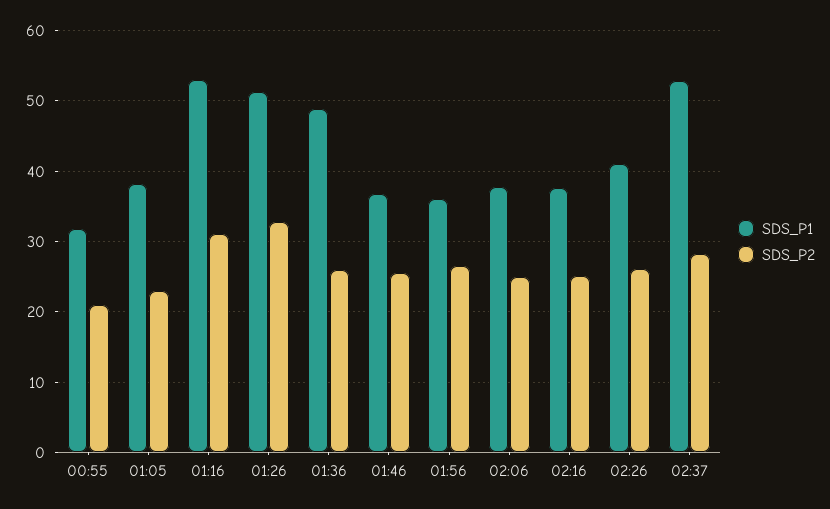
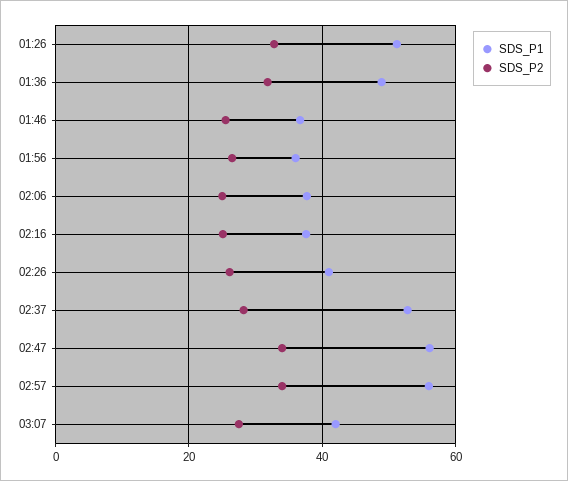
SDS_P1, 00:55: 32 -> none
SDS_P2, 00:55: 21 -> none
SDS_P1, 01:05: 38 -> none
SDS_P2, 01:05: 23 -> none
SDS_P1, 01:16: 53 -> none
SDS_P2, 01:16: 31 -> none
SDS_P2, 01:36: 26 -> 32
SDS_P1, 02:47: none -> 56
SDS_P2, 02:47: none -> 34
SDS_P1, 02:57: none -> 56
SDS_P2, 02:57: none -> 34
SDS_P1, 03:07: none -> 42
SDS_P2, 03:07: none -> 28

